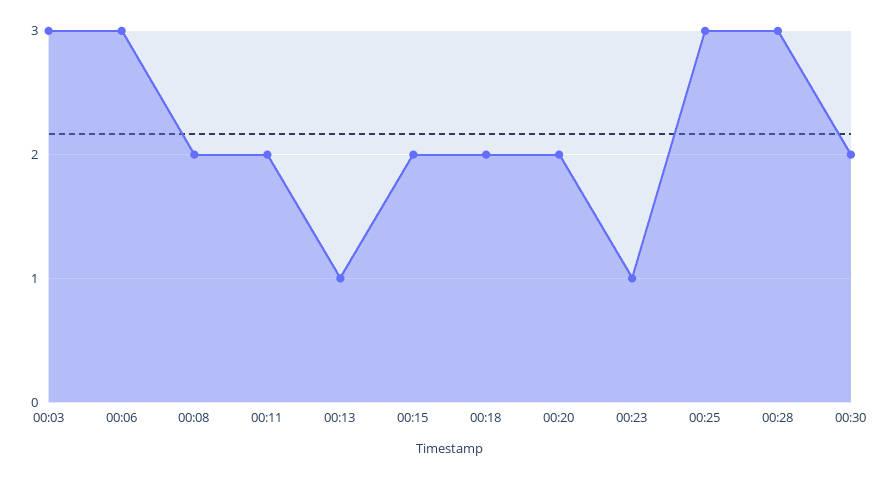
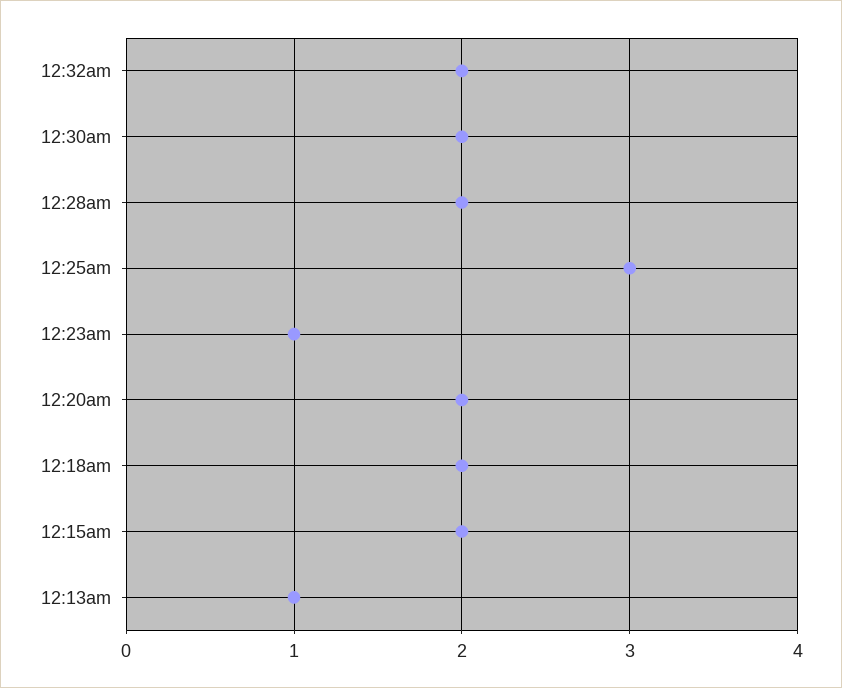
00:03: 3 -> none
00:06: 3 -> none
00:08: 2 -> none
00:11: 2 -> none
00:28: 3 -> 2
12:32am: none -> 2

